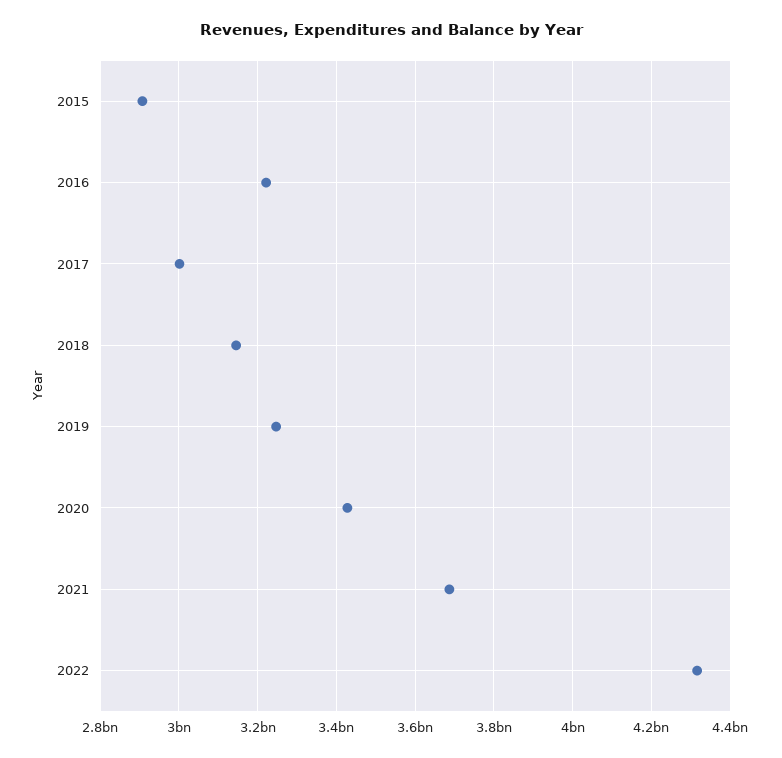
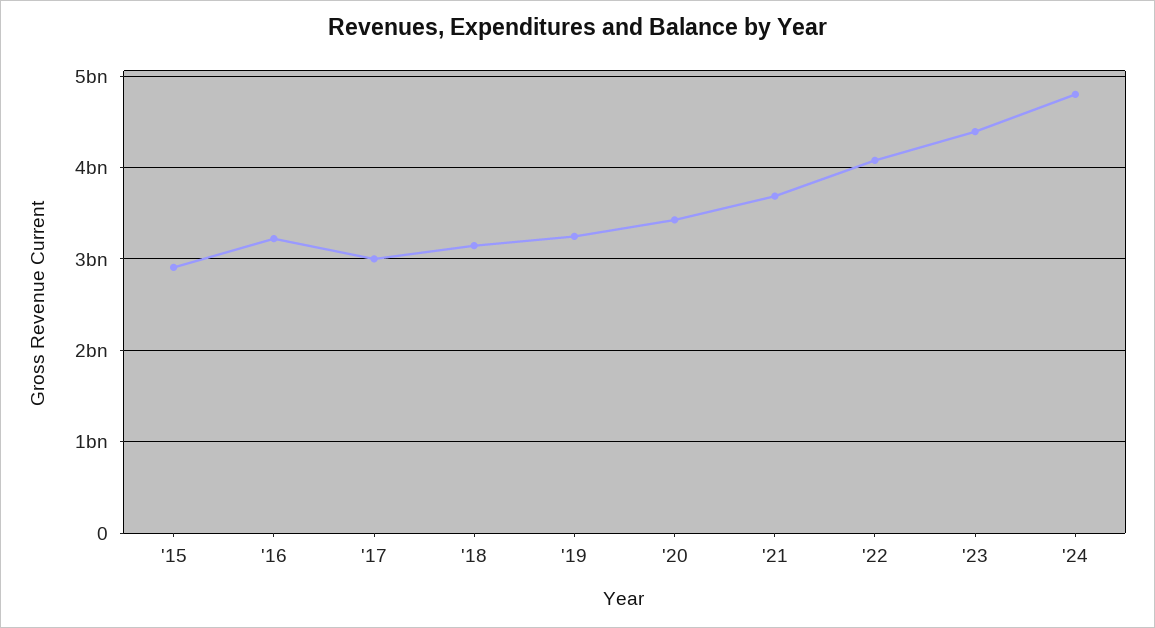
2022: 4320000000 -> 4100000000
'23: none -> 4400000000
'24: none -> 4800000000

